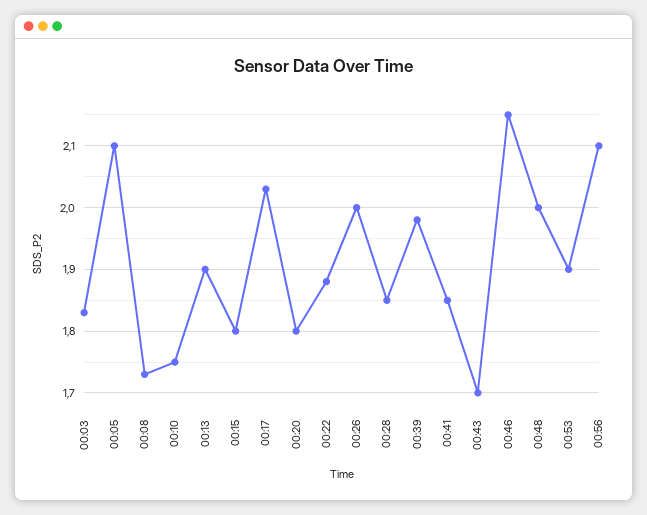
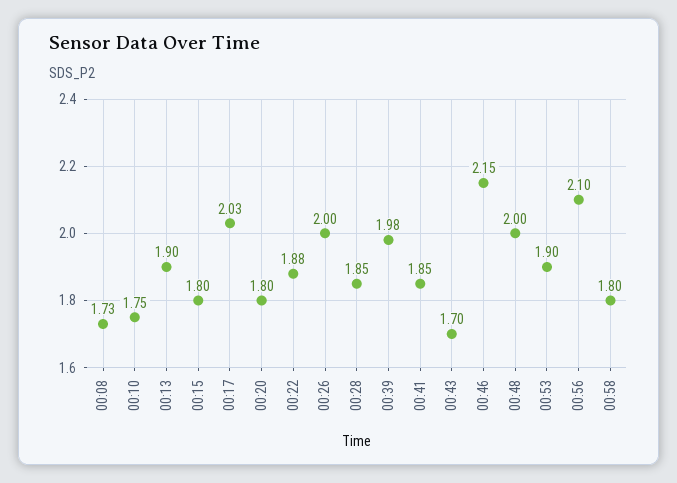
00:03: 1.83 -> none
00:05: 2.1 -> none
00:58: none -> 1.8

